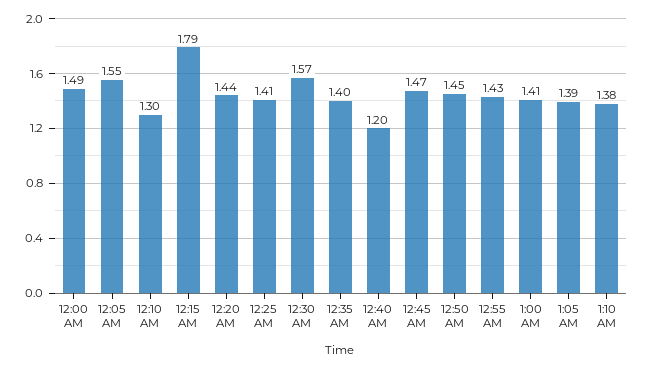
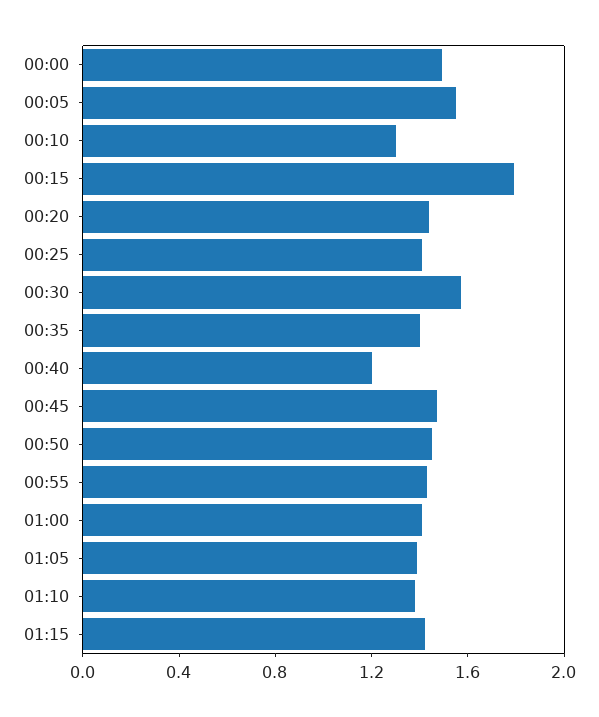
01:15: none -> 1.4

